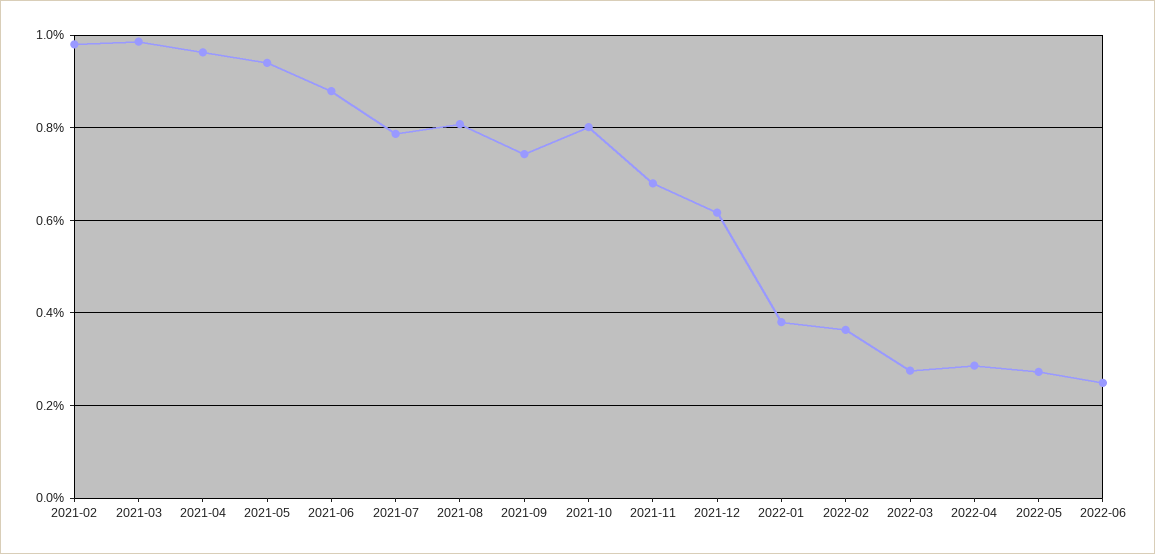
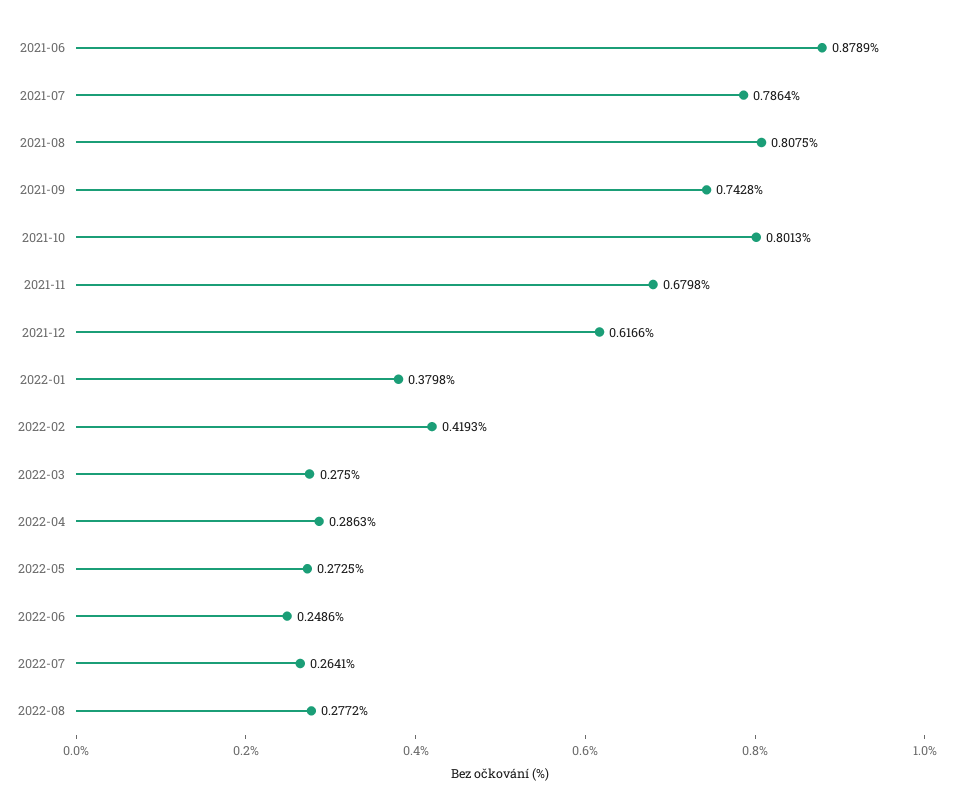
2021-02: 0.98 -> none
2021-03: 0.98 -> none
2021-04: 0.96 -> none
2021-05: 0.94 -> none
2022-02: 0.36 -> 0.4193
2022-07: none -> 0.2641
2022-08: none -> 0.2772

